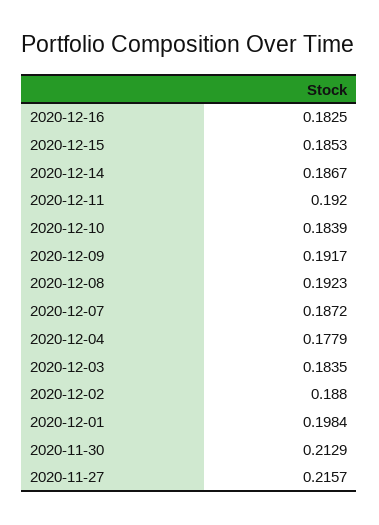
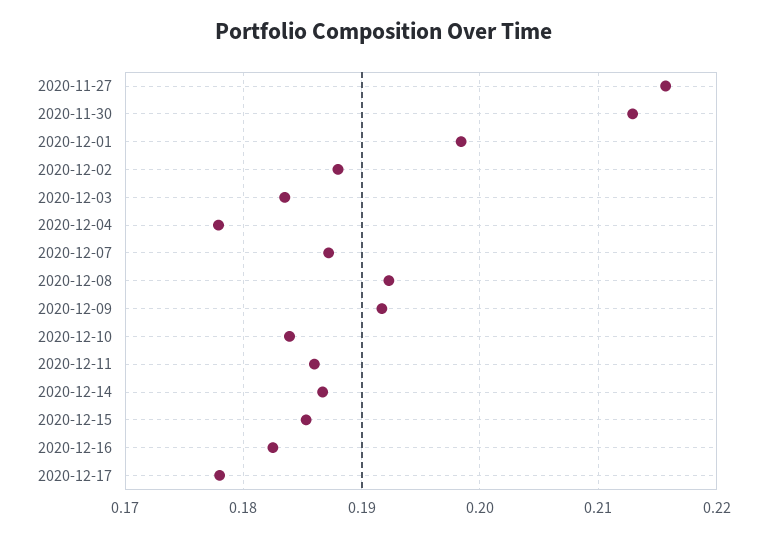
2020-12-11: 0.192 -> 0.186
2020-12-17: none -> 0.178

